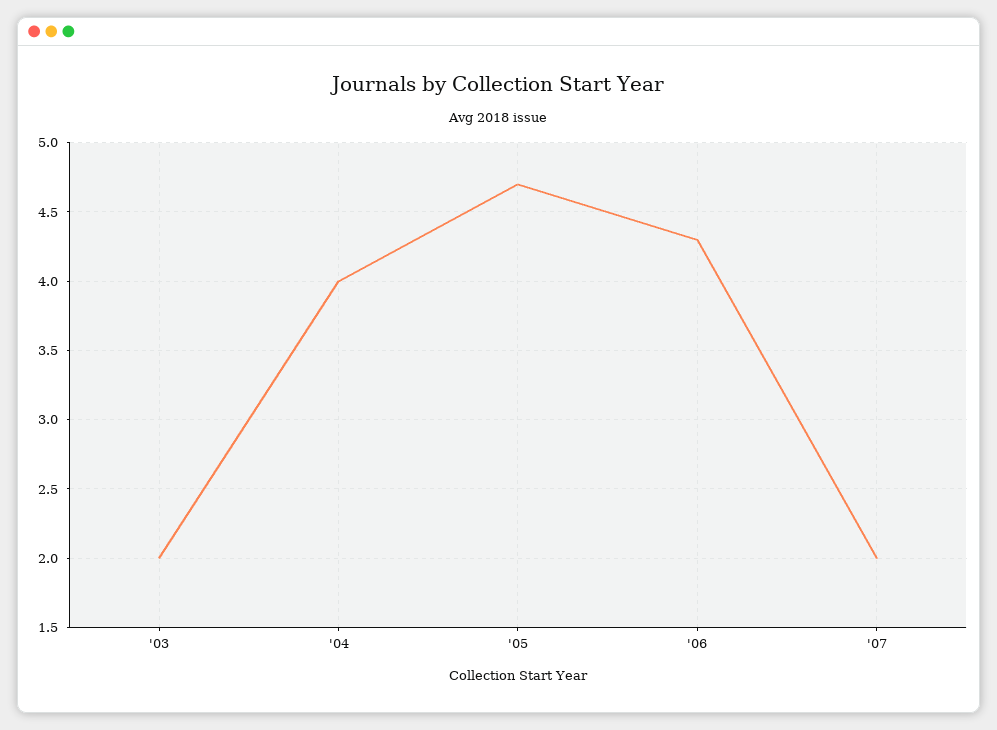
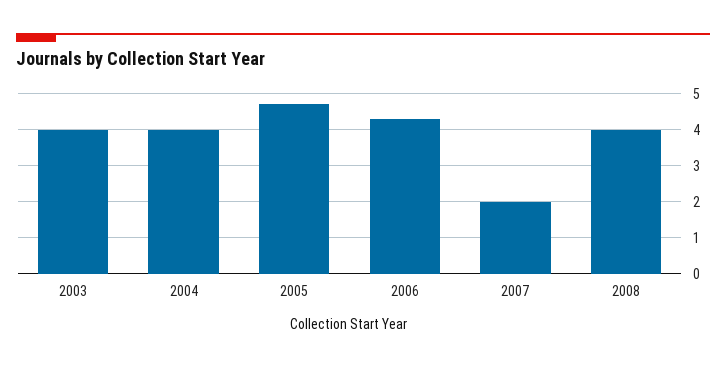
'03: 2 -> 4
2008: none -> 4

